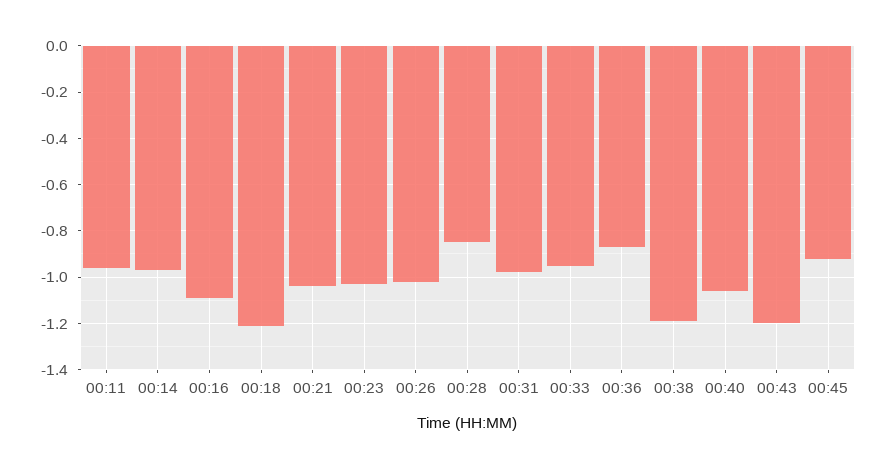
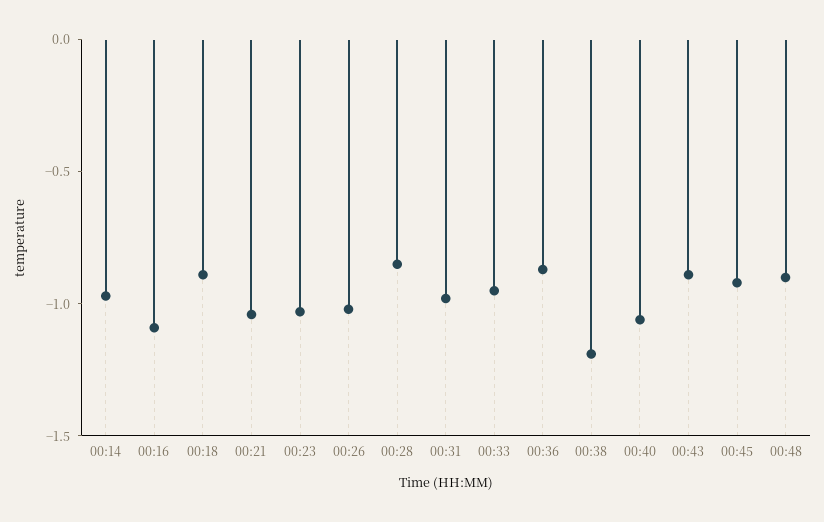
00:11: -0.95 -> none
00:18: -1.2 -> -0.9
00:43: -1.2 -> -0.9
00:48: none -> -0.9

